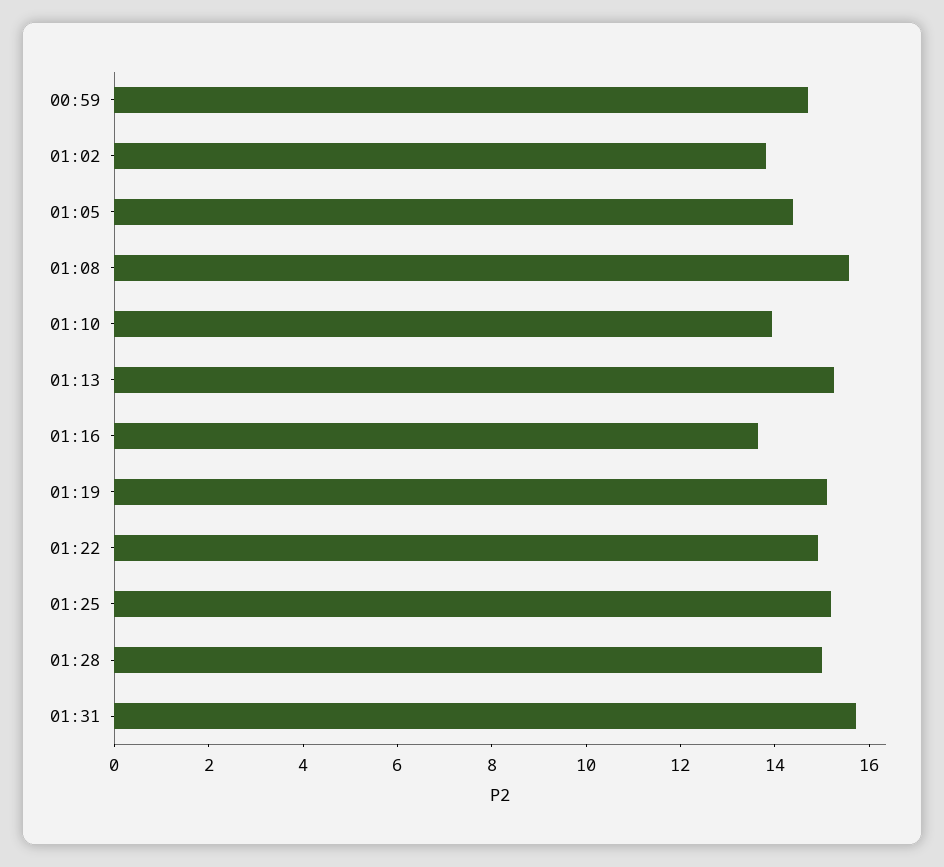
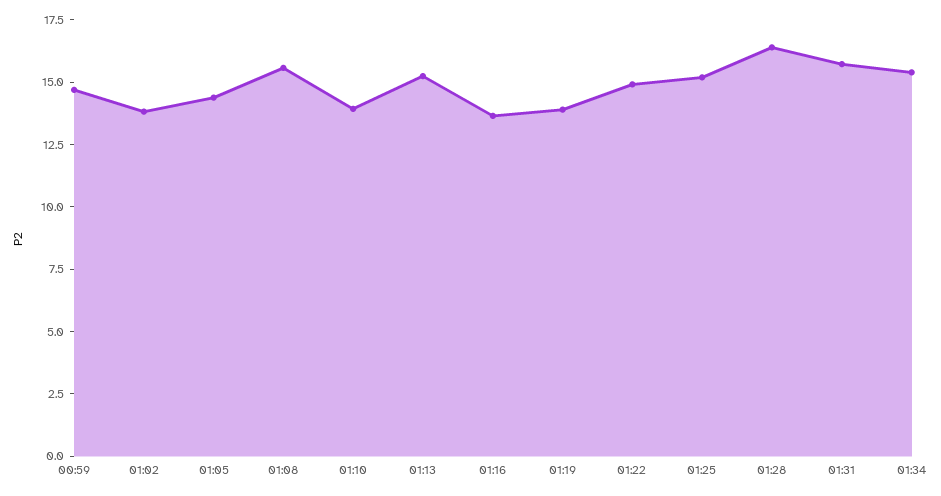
01:19: 15 -> 14
01:28: 15 -> 16.5
01:34: none -> 15.5

